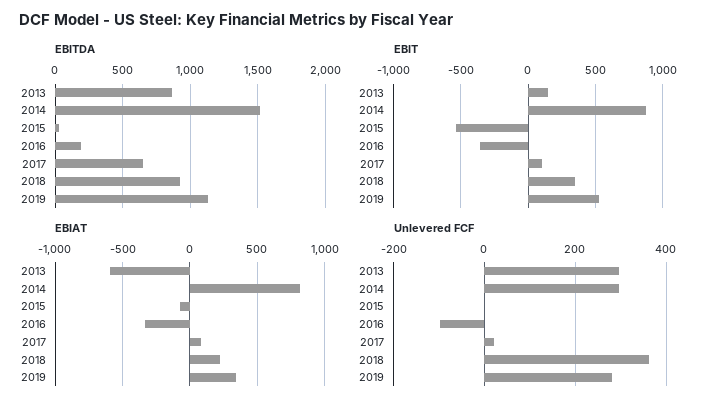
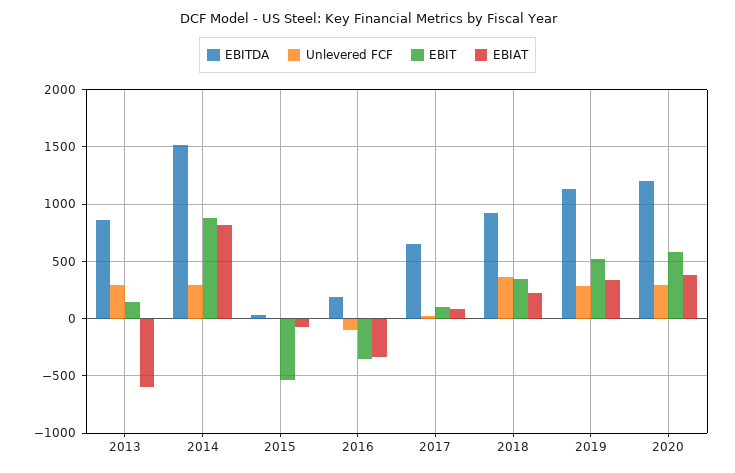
EBITDA, 2020: none -> 1200
Unlevered FCF, 2020: none -> 300
EBIT, 2020: none -> 600
EBIAT, 2020: none -> 400

